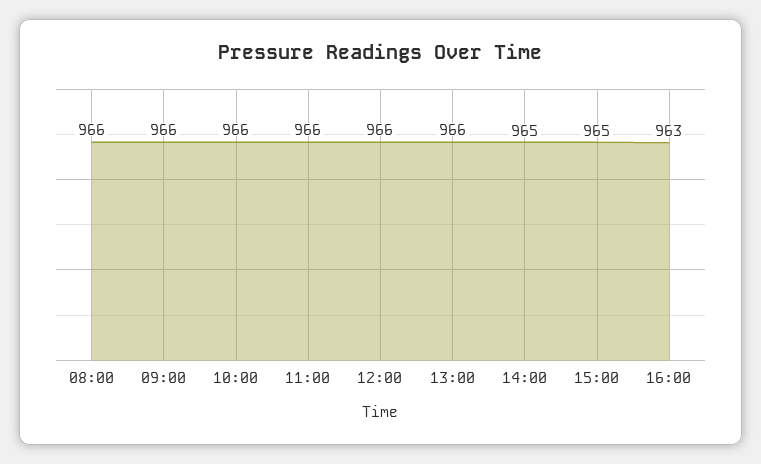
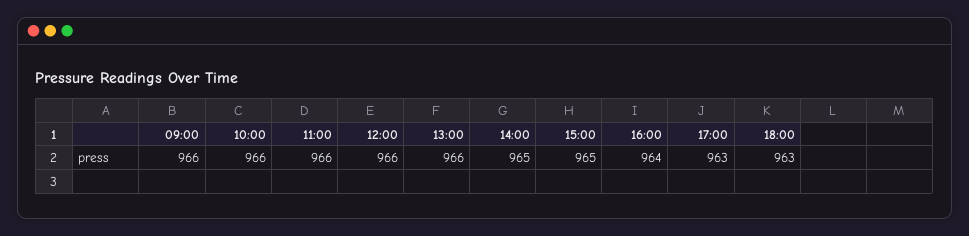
08:00: 966 -> none
16:00: 963 -> 964
17:00: none -> 963
18:00: none -> 963

